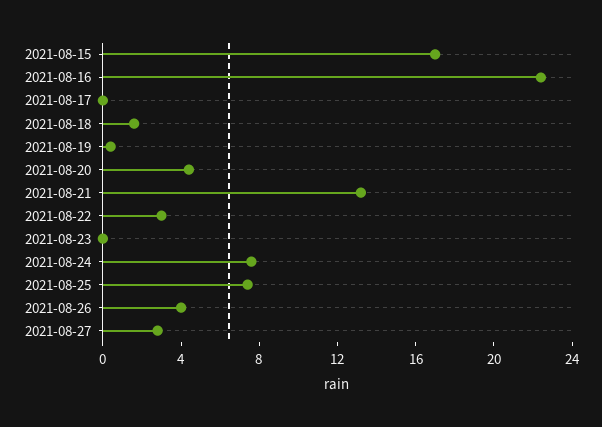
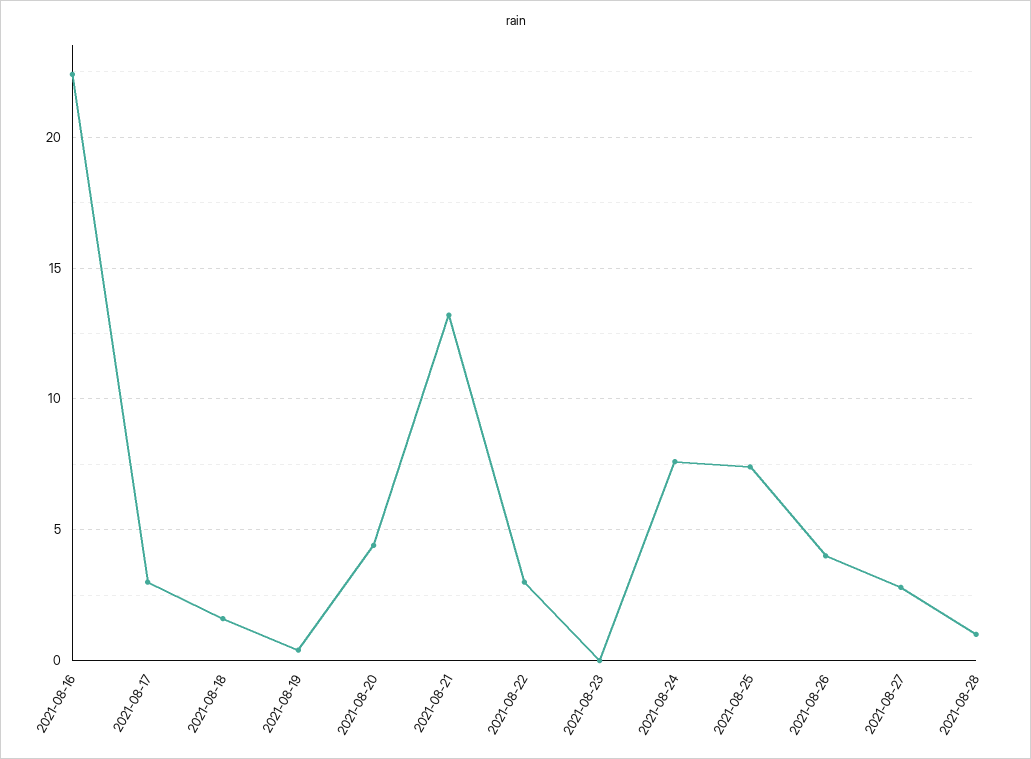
2021-08-15: 17 -> none
2021-08-17: 0 -> 3
2021-08-28: none -> 1

